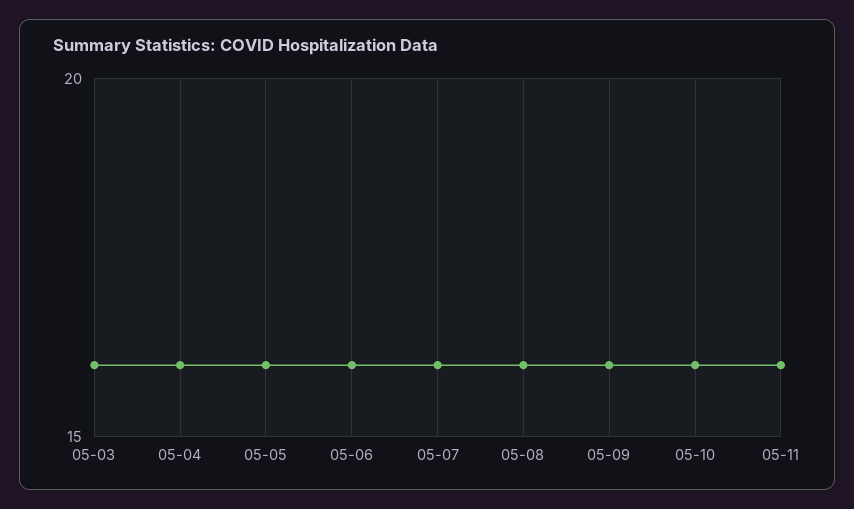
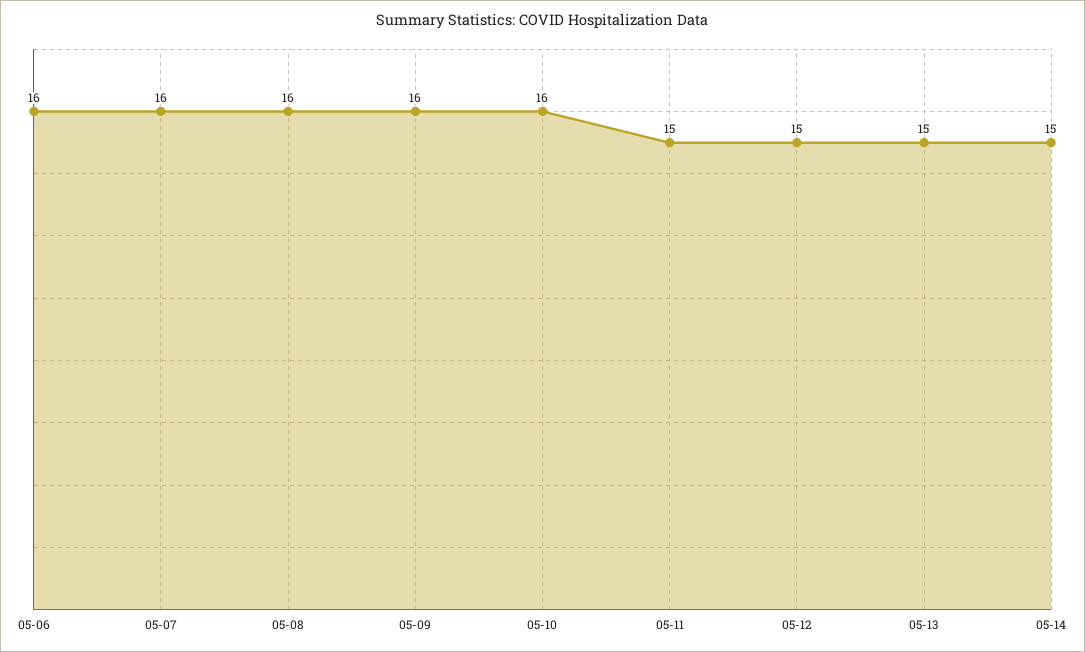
05-03: 16 -> none
05-04: 16 -> none
05-05: 16 -> none
05-11: 16 -> 15
05-12: none -> 15
05-13: none -> 15
05-14: none -> 15

